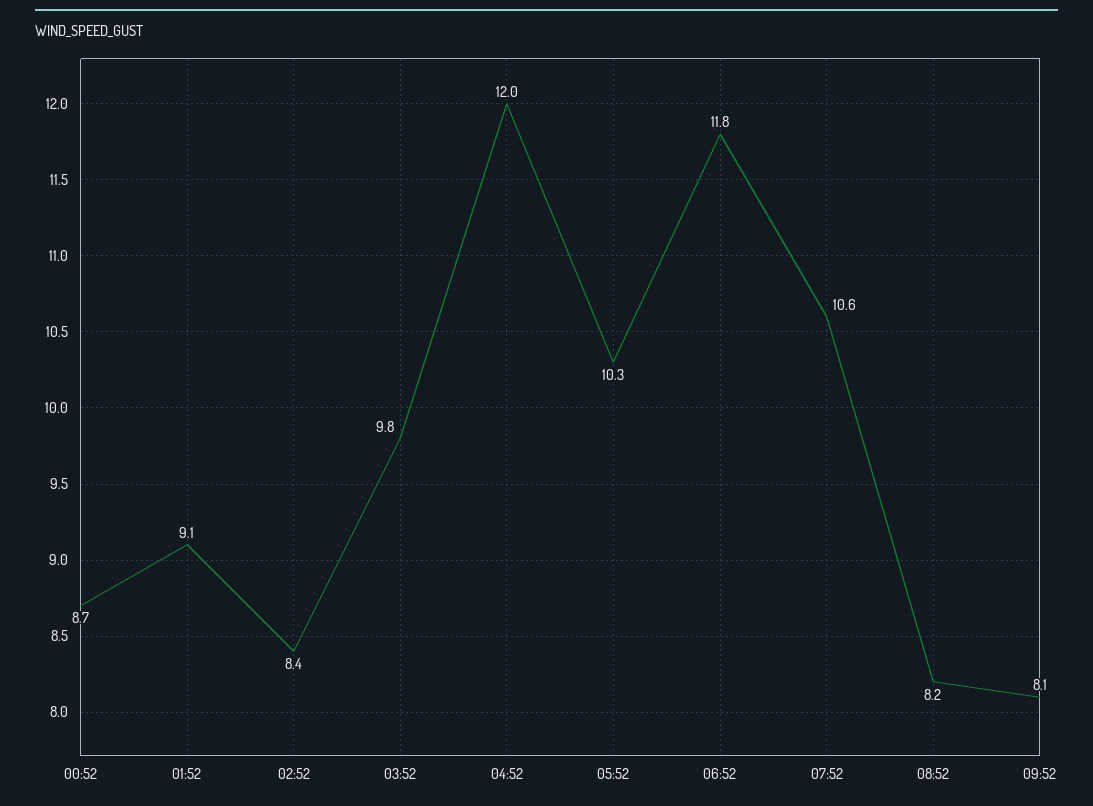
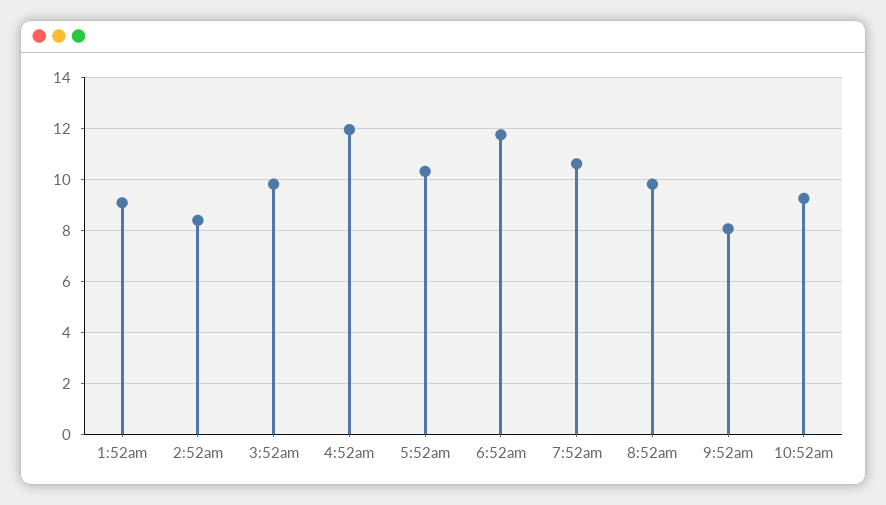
00:52: 8.7 -> none
08:52: 8.2 -> 9.75
10:52am: none -> 9.25

